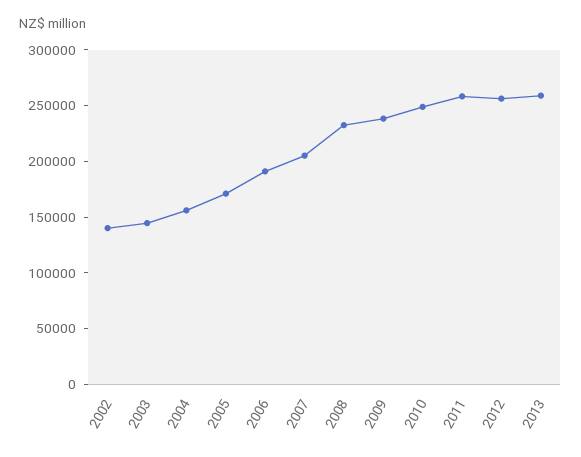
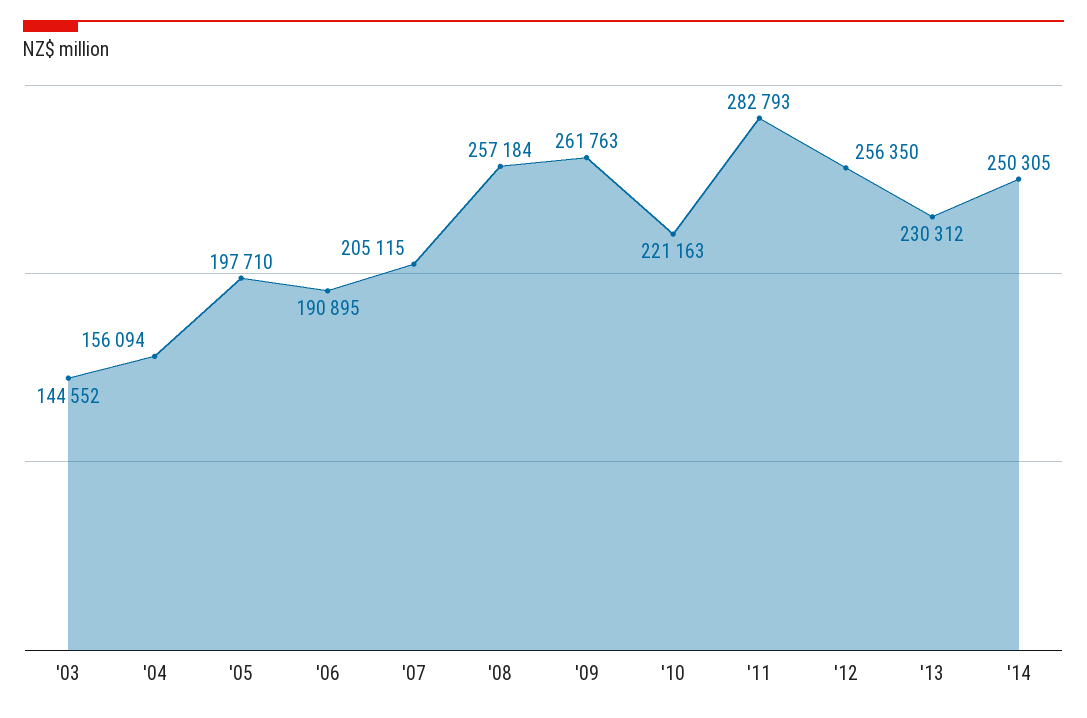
2002: 140000 -> none
2005: 170000 -> 197710
2008: 230000 -> 257184
2009: 240000 -> 261763
2010: 250000 -> 221163
2011: 260000 -> 282793
2013: 260000 -> 230312
'14: none -> 250305

